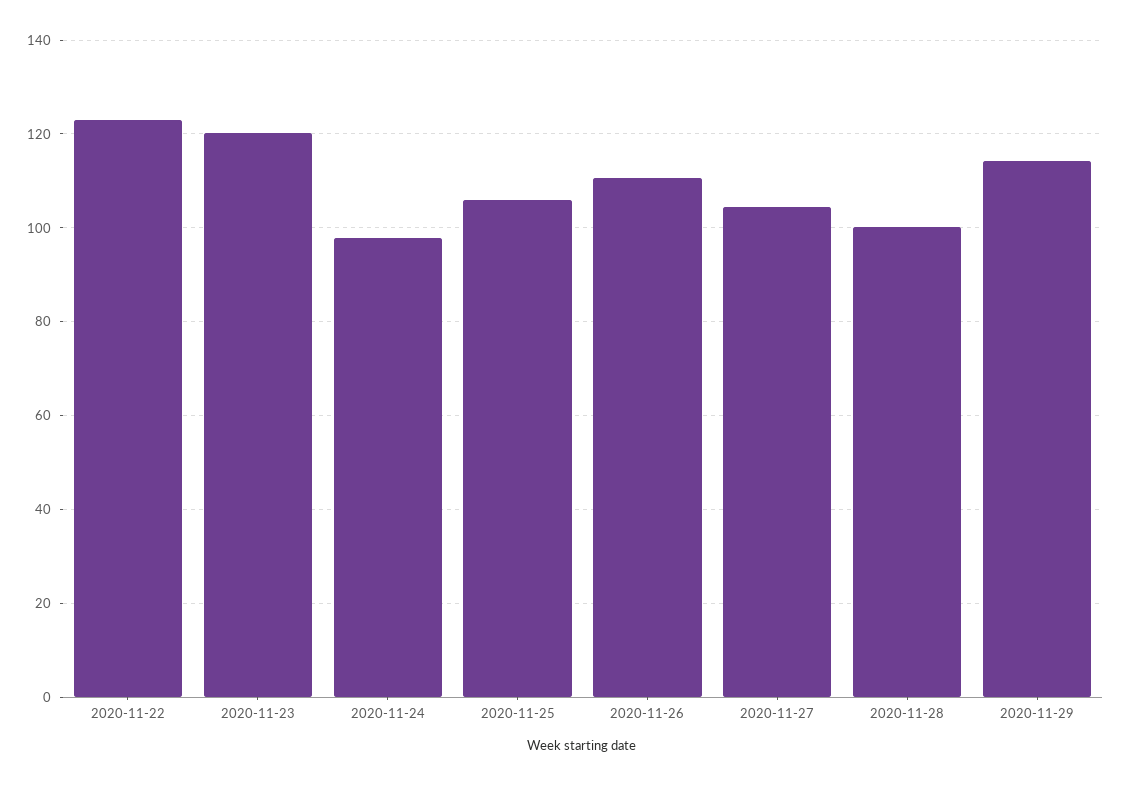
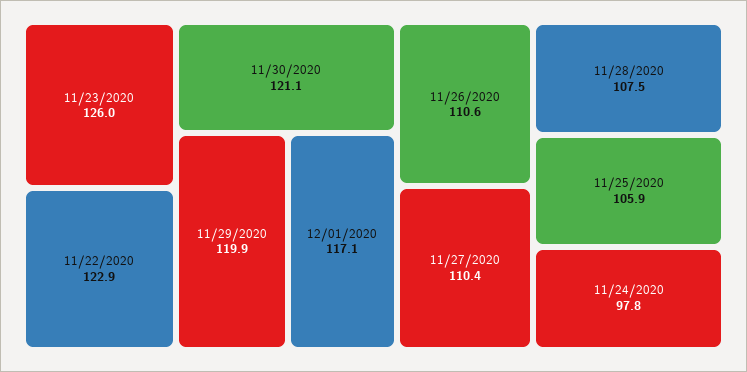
2020-11-23: 120 -> 126
2020-11-27: 104 -> 110.4
2020-11-28: 100 -> 107.5
2020-11-29: 114 -> 119.9
11/30/2020: none -> 121.1
12/01/2020: none -> 117.1

